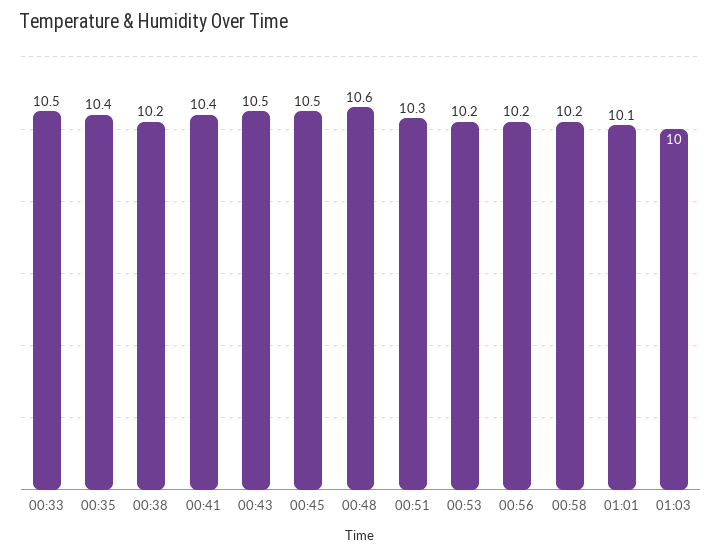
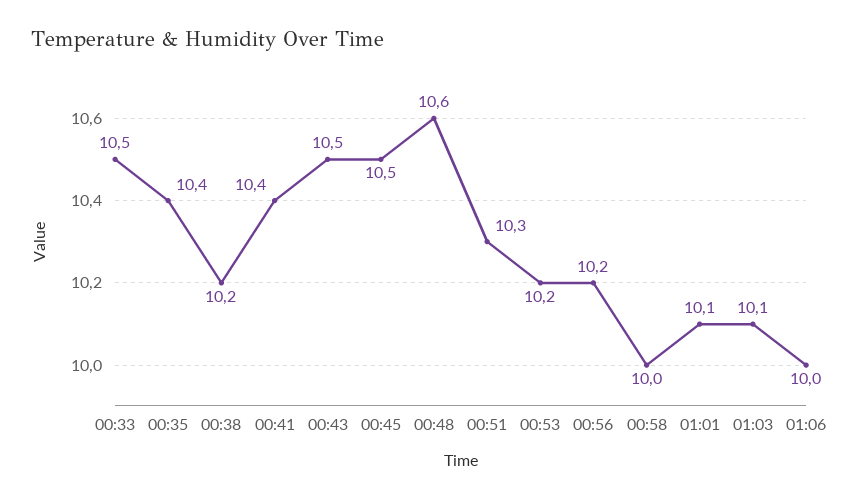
00:58: 10.2 -> 10
01:03: 10 -> 10.1
01:06: none -> 10

